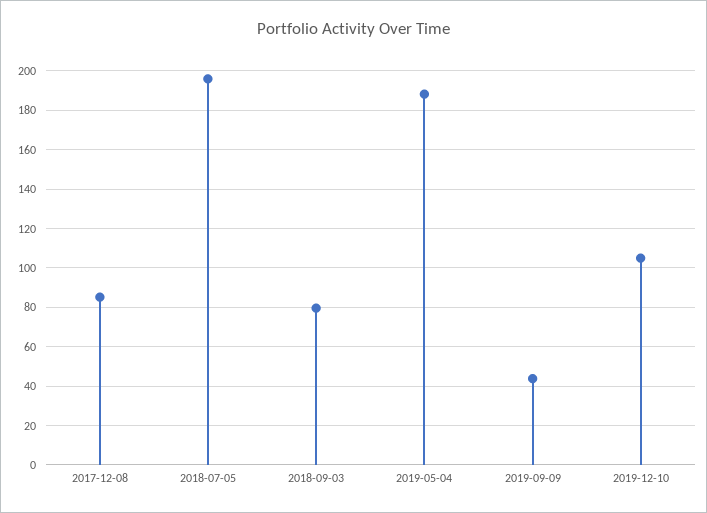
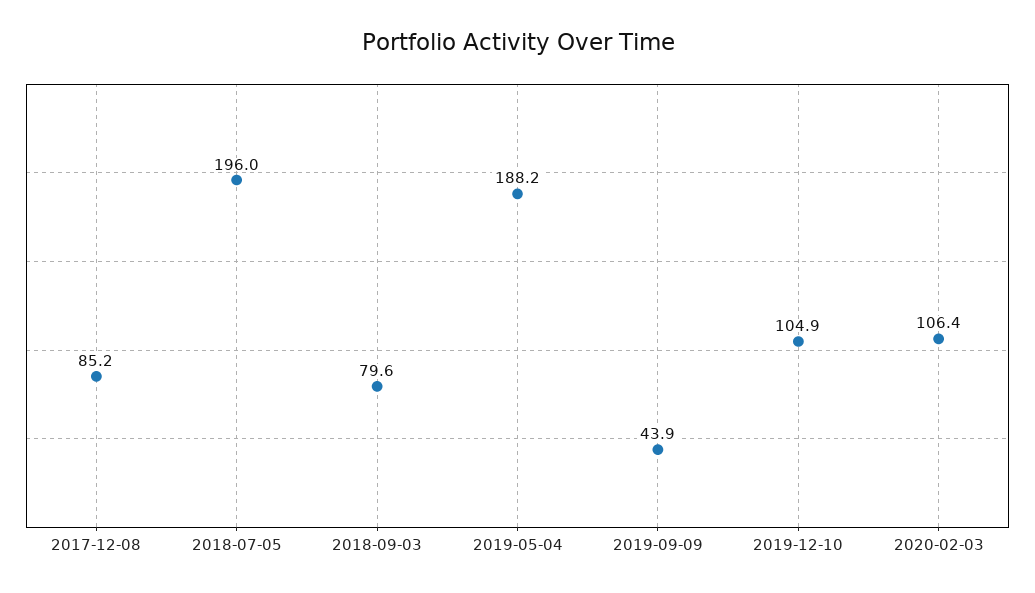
2020-02-03: none -> 106.4

